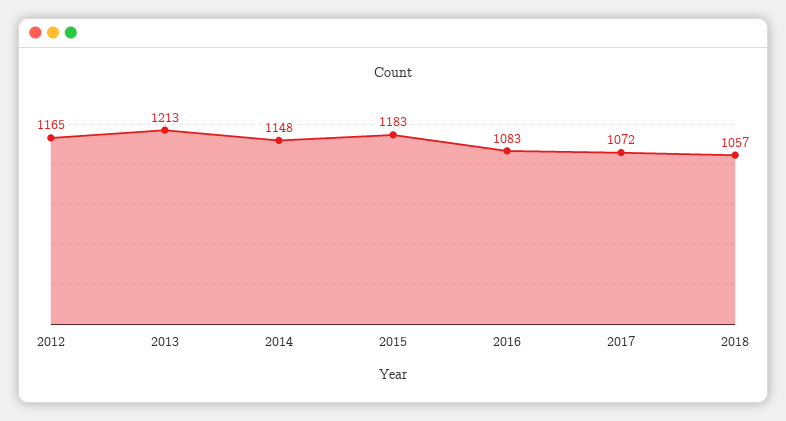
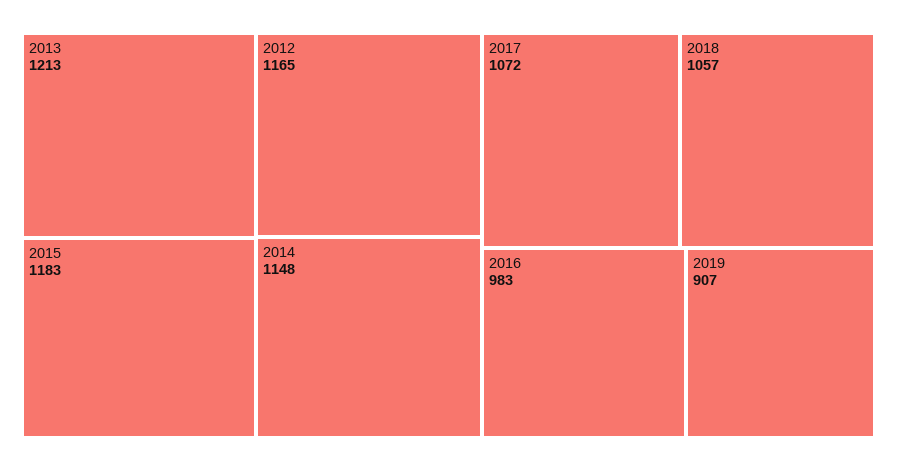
2016: 1083 -> 983
2019: none -> 907

